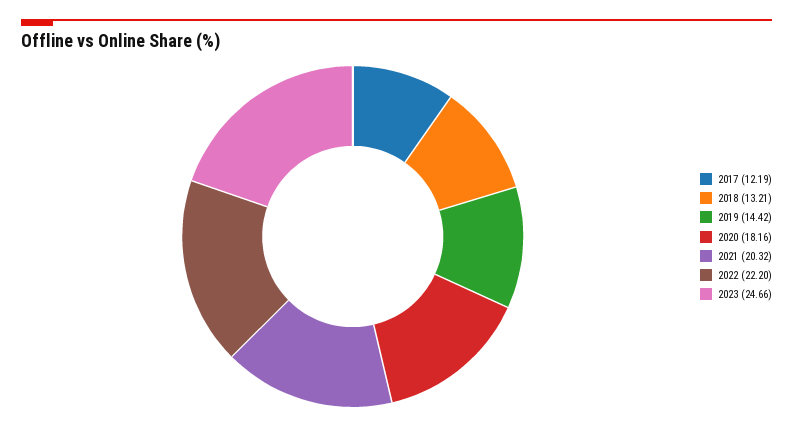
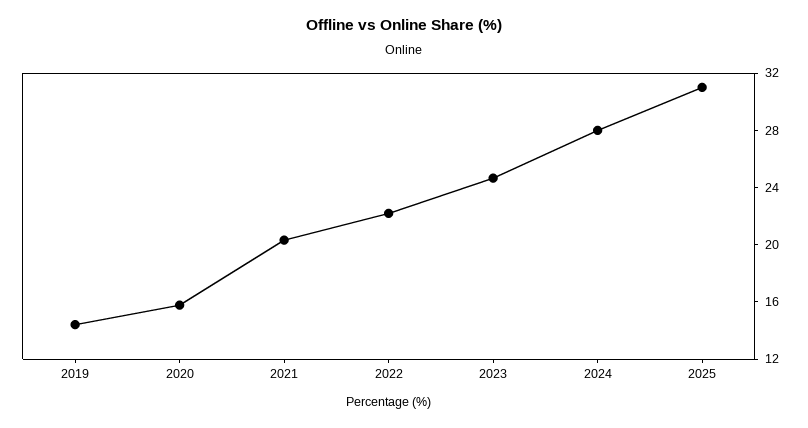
2017: 12.19 -> none
2018: 13.21 -> none
2020: 18.16 -> 16
2024: none -> 28
2025: none -> 31

